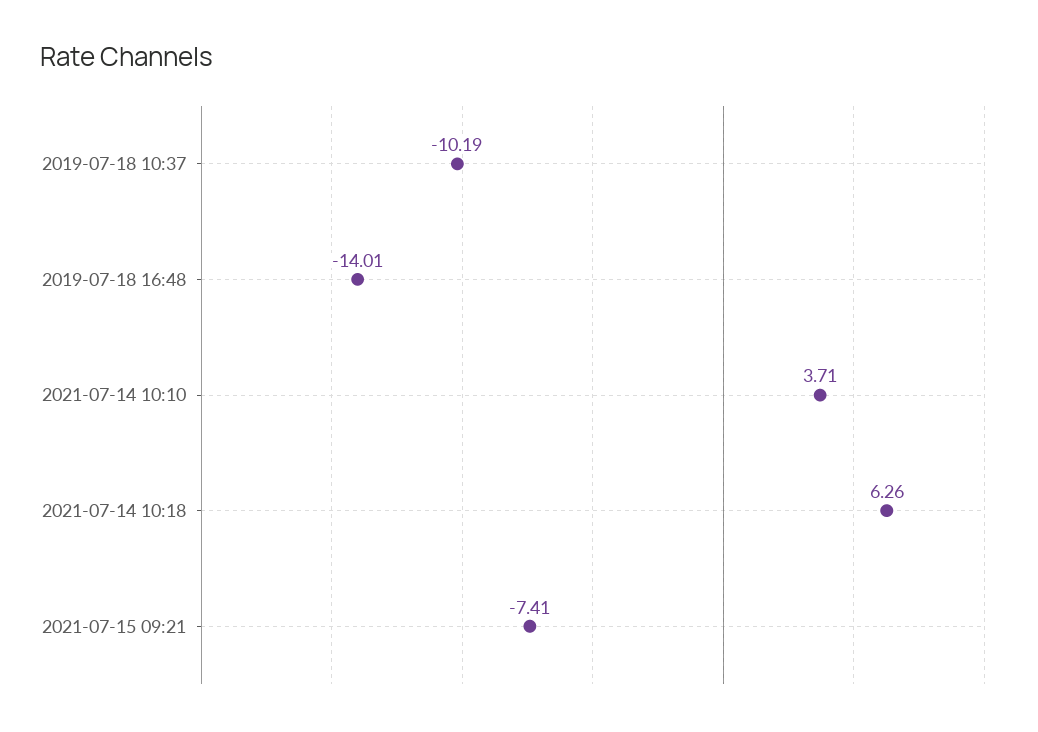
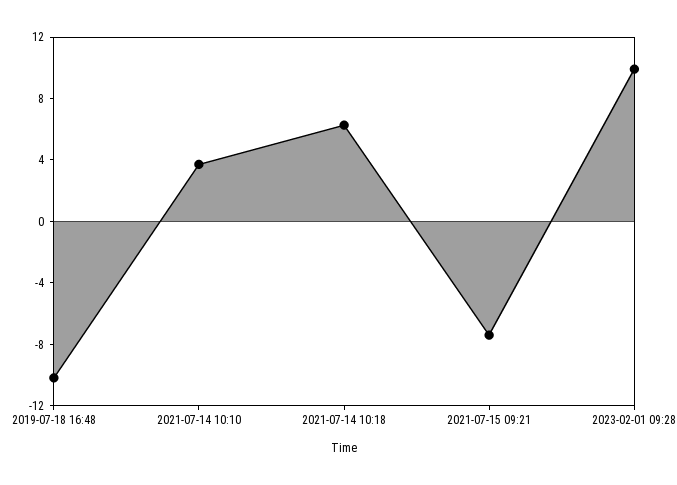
2019-07-18 10:37: -10.19 -> none
2019-07-18 16:48: -14.01 -> -10
2023-02-01 09:28: none -> 10

